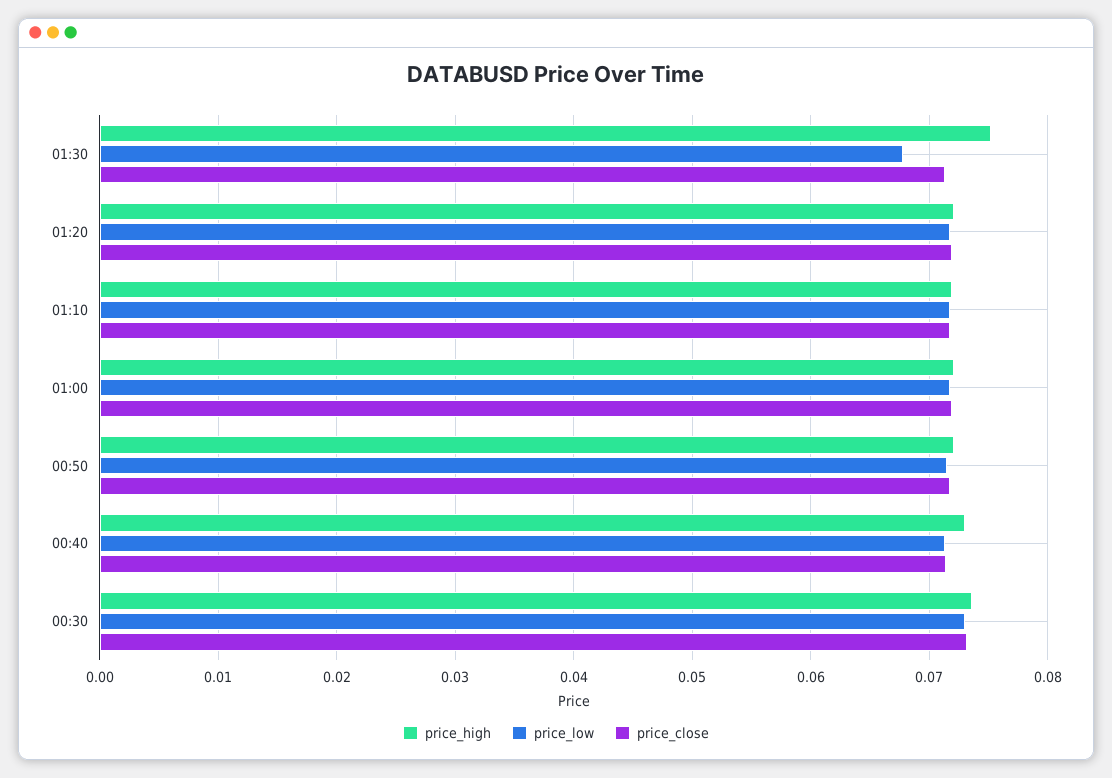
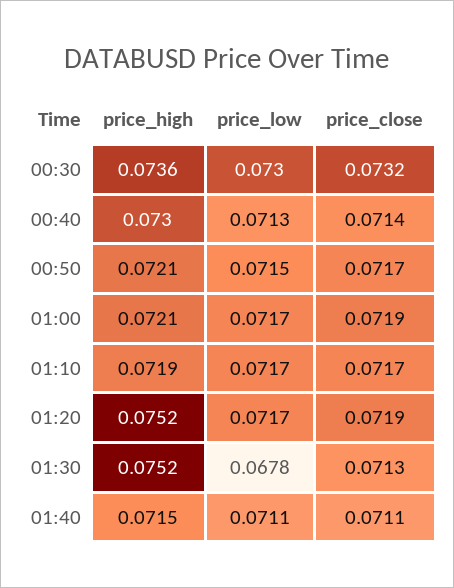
price_high, 01:20: 0.072 -> 0.0752
price_high, 01:40: none -> 0.0715
price_low, 01:40: none -> 0.0711
price_close, 01:40: none -> 0.0711

